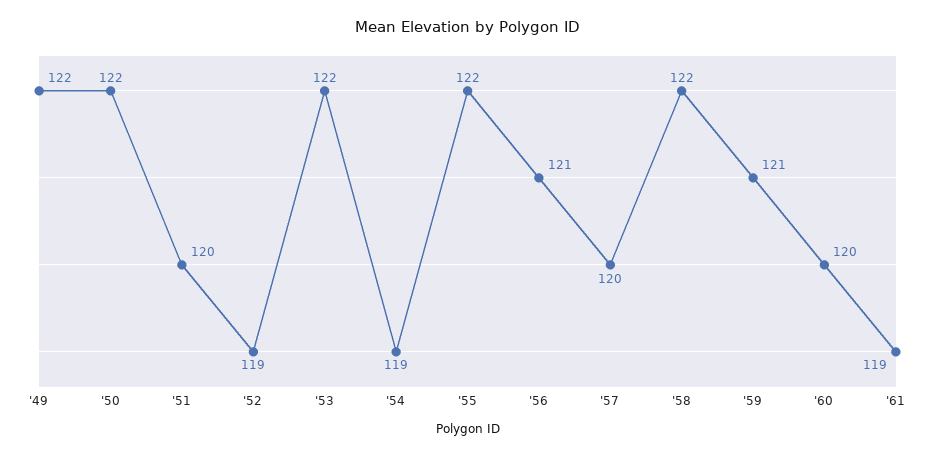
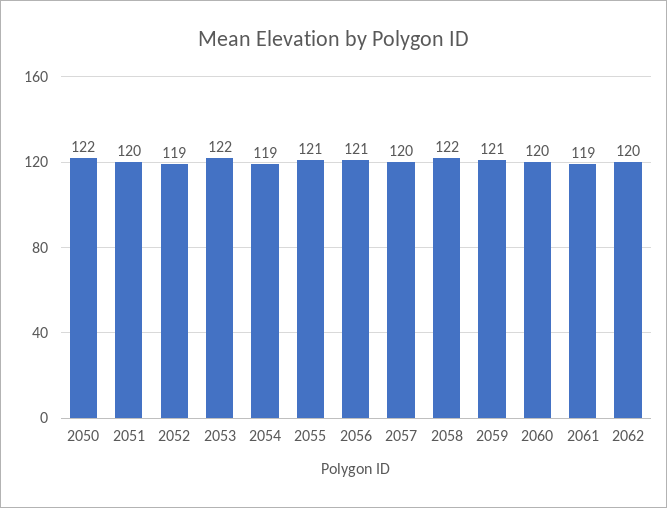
'49: 122 -> none
'55: 122 -> 121
2062: none -> 120

